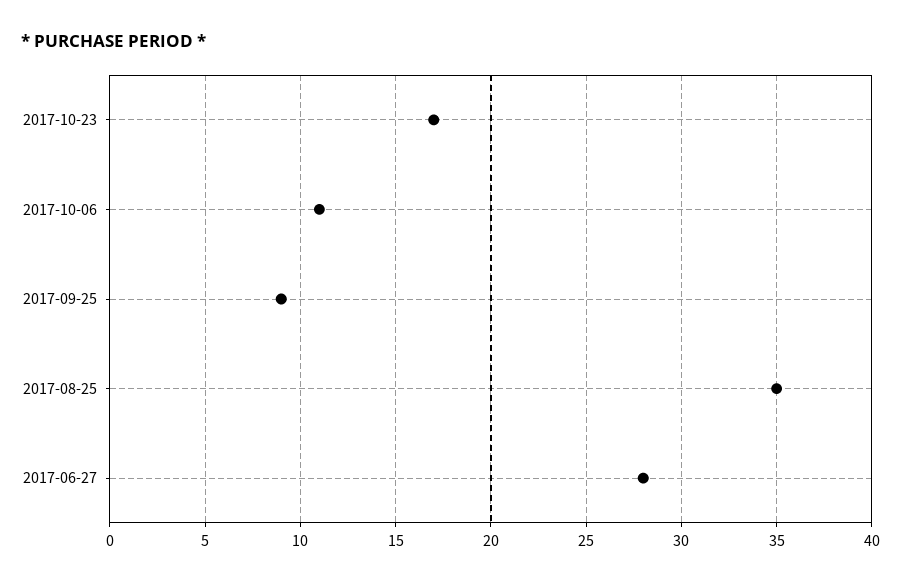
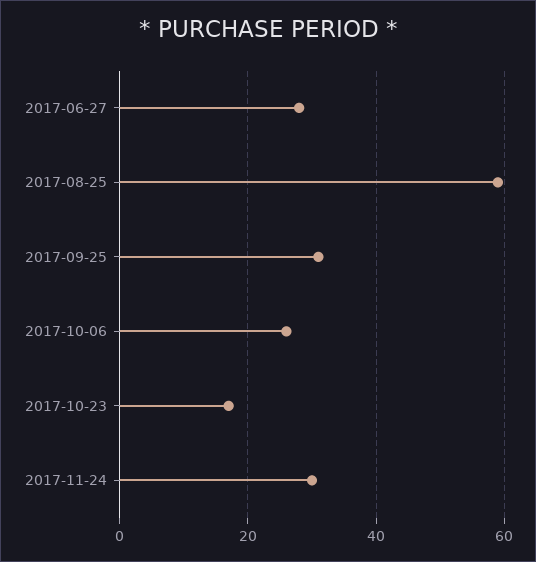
2017-10-06: 11 -> 25
2017-09-25: 9 -> 30
2017-08-25: 35 -> 60
2017-11-24: none -> 30

